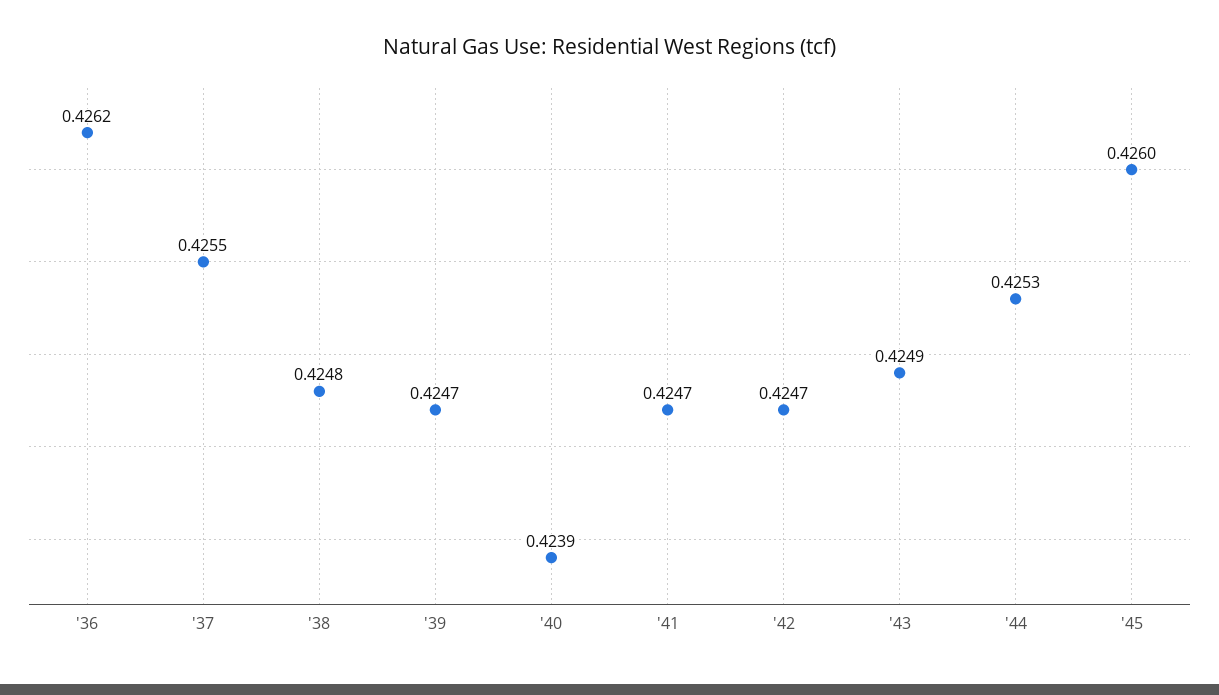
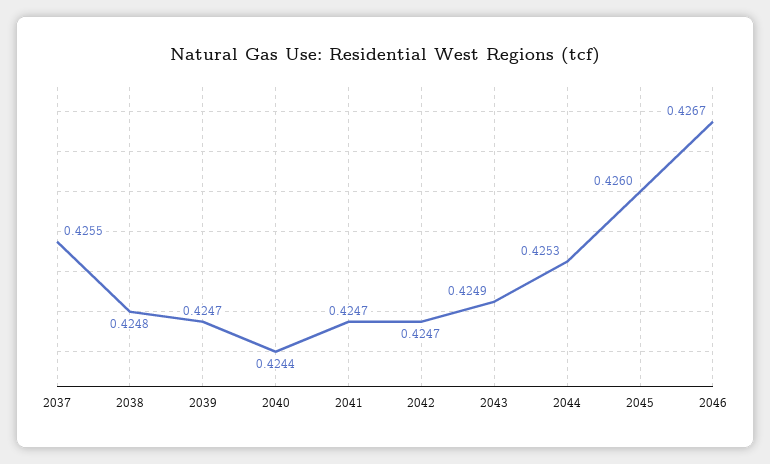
'36: 0.4262 -> none
'40: 0.4239 -> 0.4244
2046: none -> 0.4267

